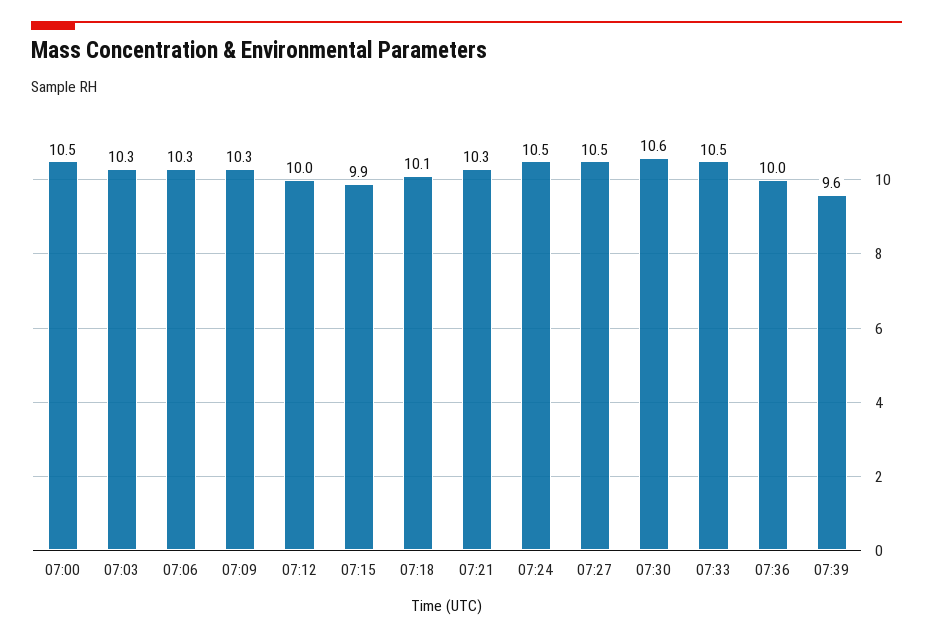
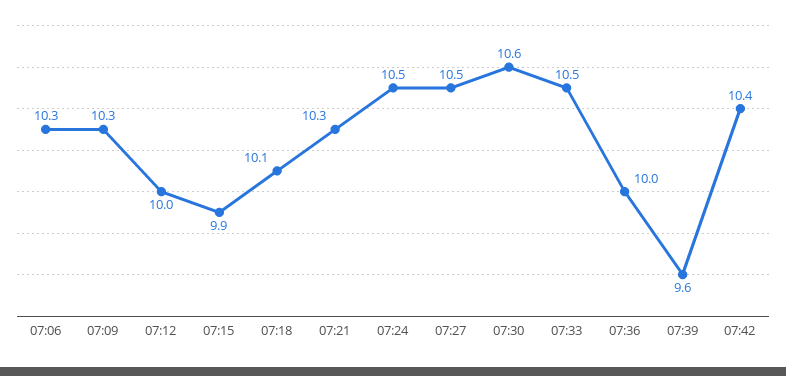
07:00: 10.5 -> none
07:03: 10.3 -> none
07:42: none -> 10.4

